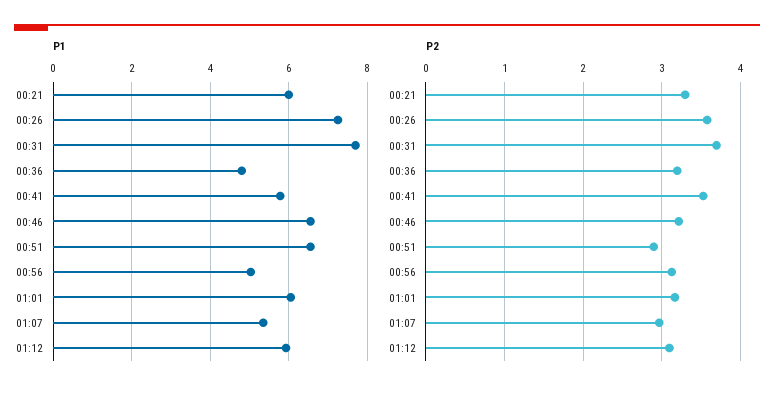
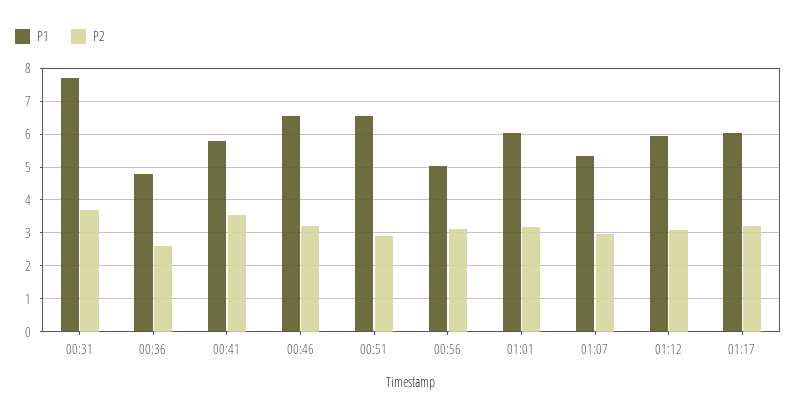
P1, 00:21: 6 -> none
P1, 00:26: 7.2 -> none
P2, 00:21: 3.3 -> none
P2, 00:26: 3.6 -> none
P2, 00:36: 3.2 -> 2.6
P1, 01:17: none -> 6
P2, 01:17: none -> 3.2

